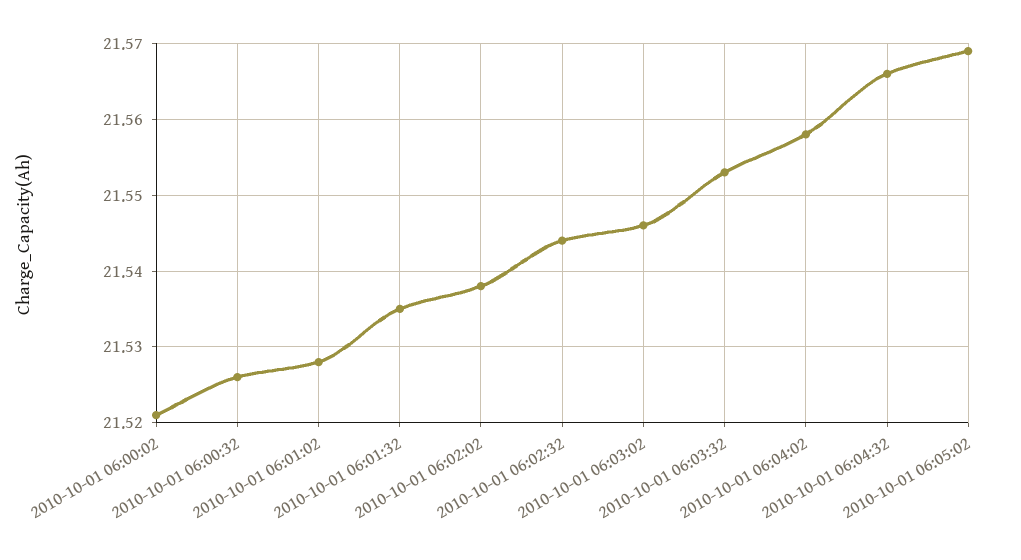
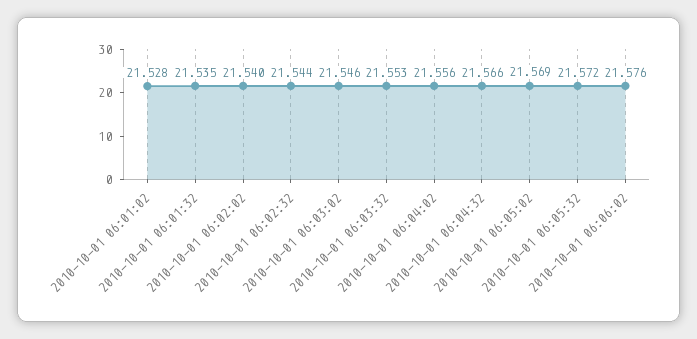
2010-10-01 06:00:02: 21.521 -> none
2010-10-01 06:00:32: 21.526 -> none
2010-10-01 06:02:02: 21.538 -> 21.54
2010-10-01 06:04:02: 21.558 -> 21.556
2010-10-01 06:05:32: none -> 21.572
2010-10-01 06:06:02: none -> 21.576

